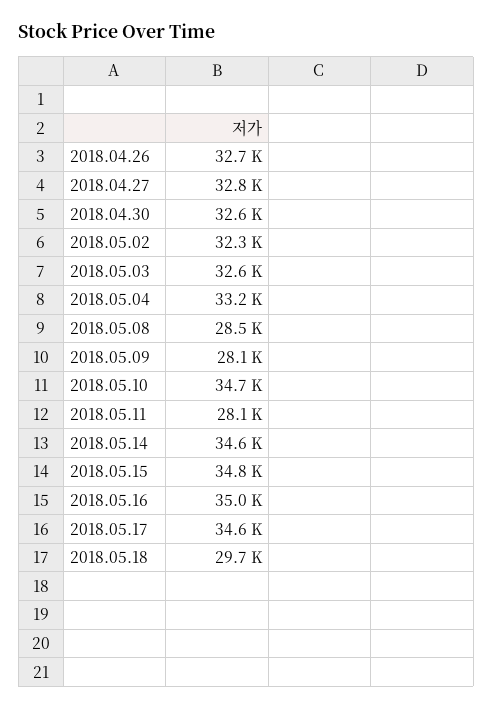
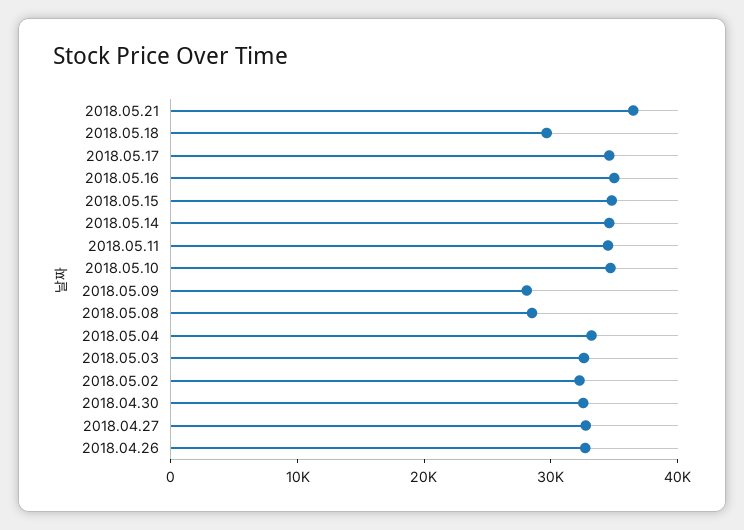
2018.05.11: 28100 -> 34000
2018.05.21: none -> 36000

